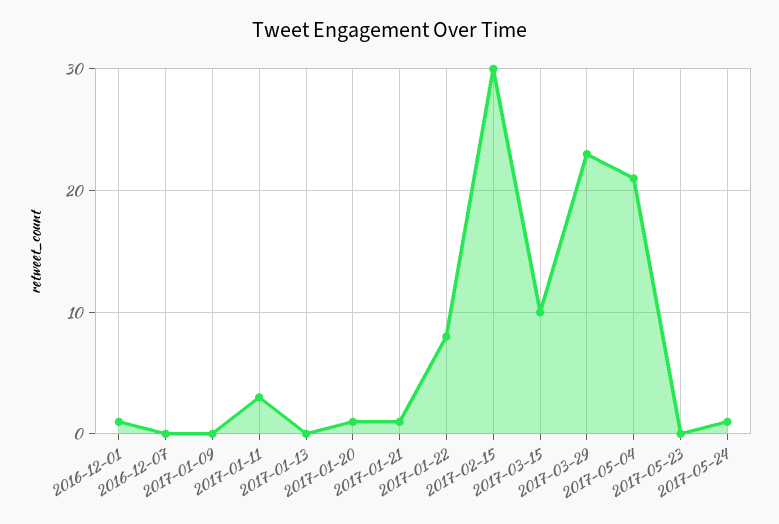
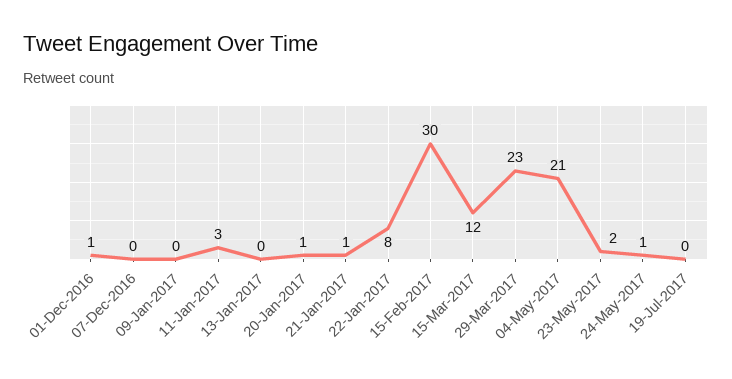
2017-03-15: 10 -> 12
2017-05-23: 0 -> 2
19-Jul-2017: none -> 0

